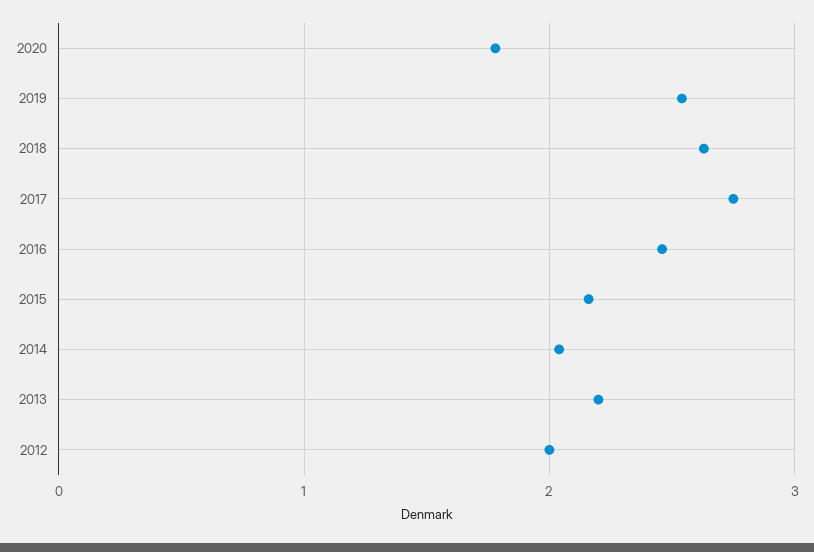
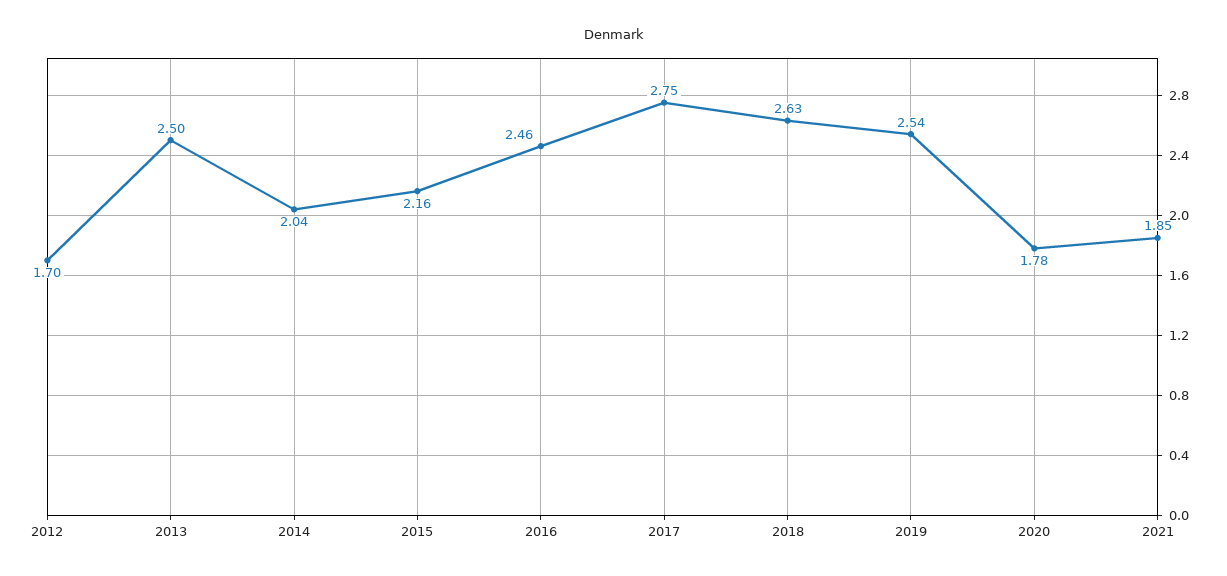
2013: 2.2 -> 2.5
2012: 2 -> 1.7
2021: none -> 1.85

